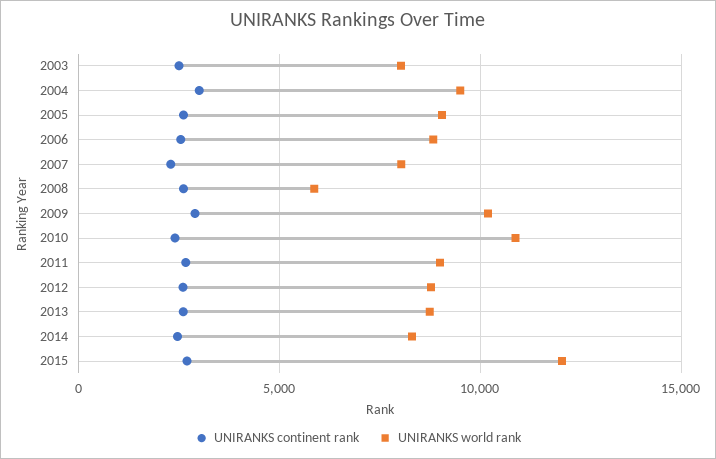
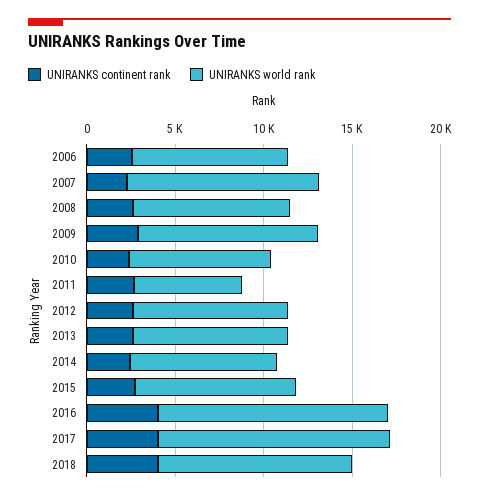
UNIRANKS continent rank, 2003: 2500 -> none
UNIRANKS world rank, 2003: 8000 -> none
UNIRANKS continent rank, 2004: 3000 -> none
UNIRANKS world rank, 2004: 9500 -> none
UNIRANKS continent rank, 2005: 2500 -> none
UNIRANKS world rank, 2005: 9000 -> none
UNIRANKS world rank, 2007: 8000 -> 11000
UNIRANKS world rank, 2008: 6000 -> 9000
UNIRANKS world rank, 2010: 11000 -> 8000
UNIRANKS world rank, 2011: 9000 -> 6000
UNIRANKS world rank, 2015: 12000 -> 9000
UNIRANKS continent rank, 2016: none -> 4000
UNIRANKS world rank, 2016: none -> 13000
UNIRANKS continent rank, 2017: none -> 4000
UNIRANKS world rank, 2017: none -> 13000
UNIRANKS continent rank, 2018: none -> 4000
UNIRANKS world rank, 2018: none -> 11000

